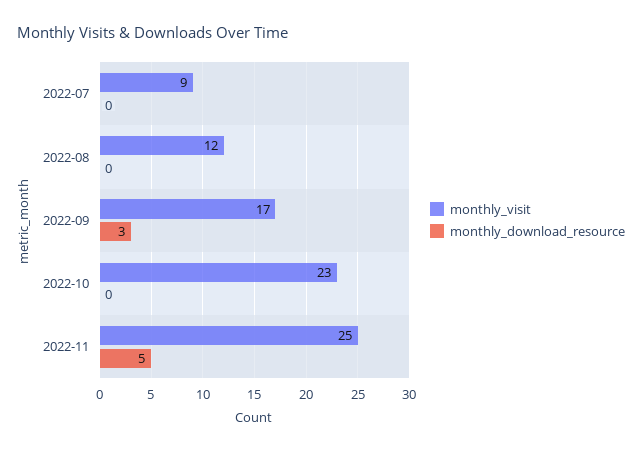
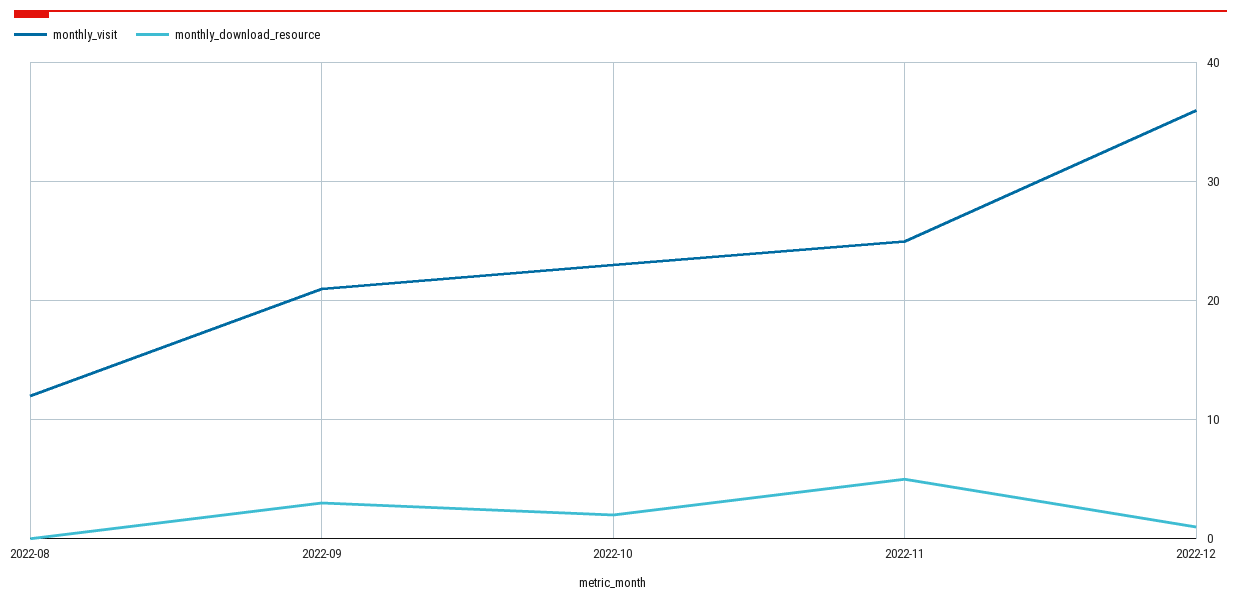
monthly_visit, 2022-07: 9 -> none
monthly_download_resource, 2022-07: 0 -> none
monthly_visit, 2022-09: 17 -> 21
monthly_download_resource, 2022-10: 0 -> 2
monthly_visit, 2022-12: none -> 36
monthly_download_resource, 2022-12: none -> 1

